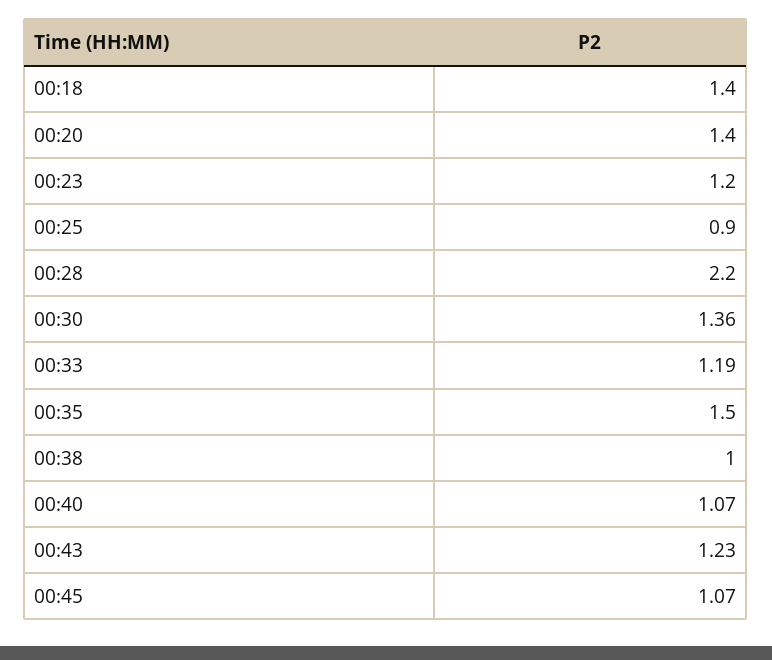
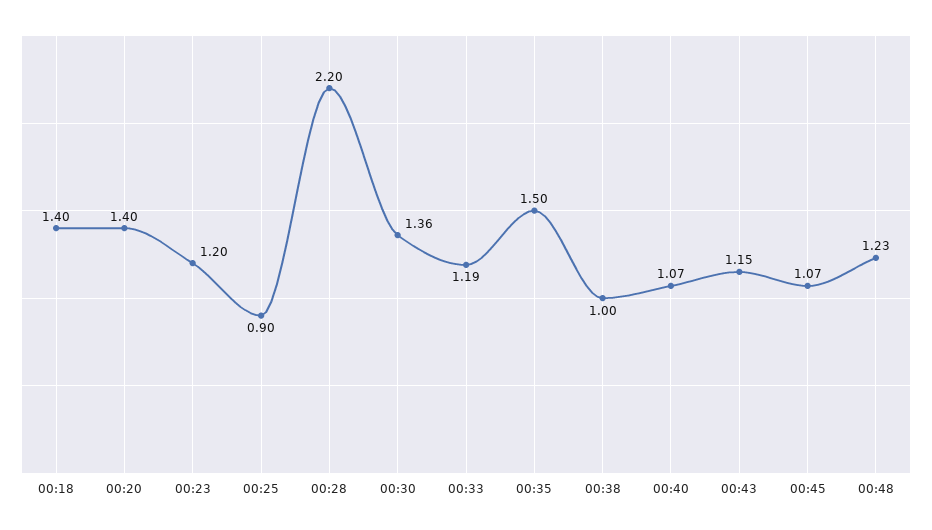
00:43: 1.23 -> 1.15
00:48: none -> 1.23

